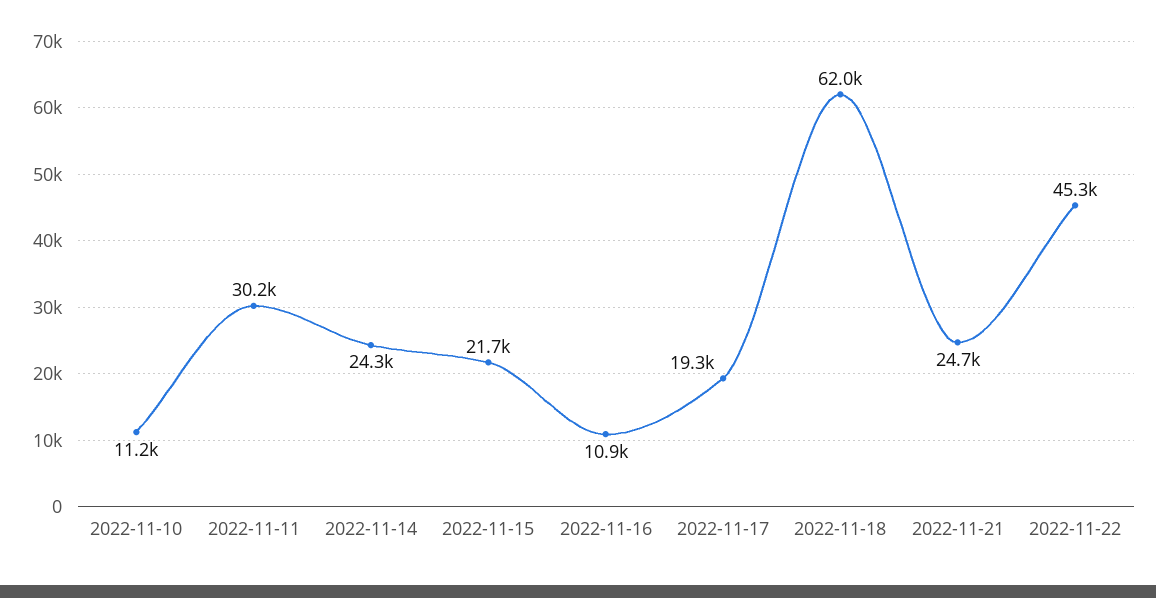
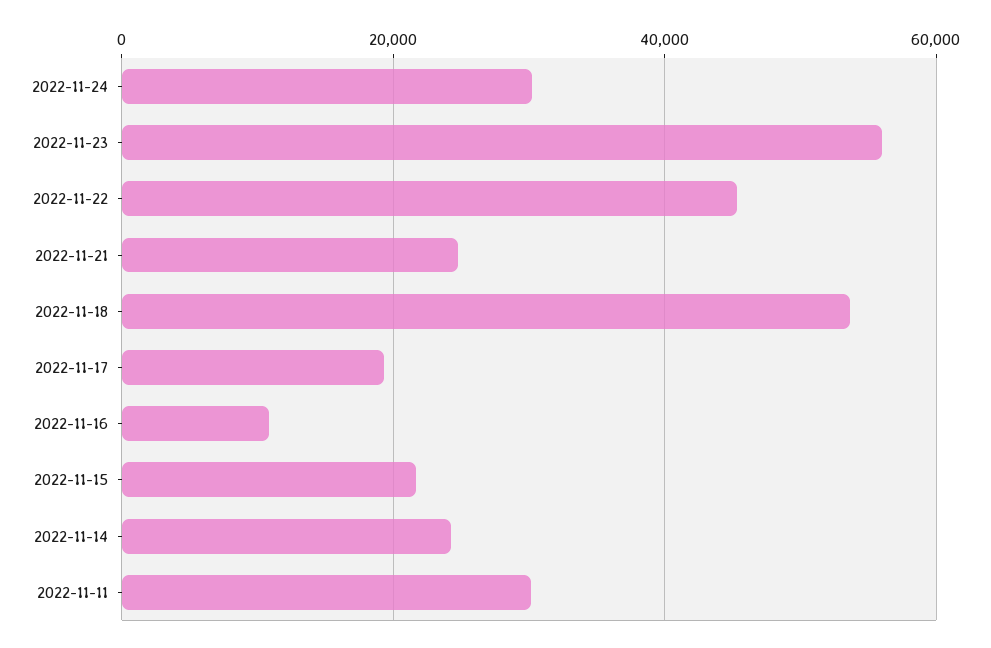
2022-11-10: 11200 -> none
2022-11-18: 62000 -> 54000
2022-11-24: none -> 30000
2022-11-23: none -> 56000

